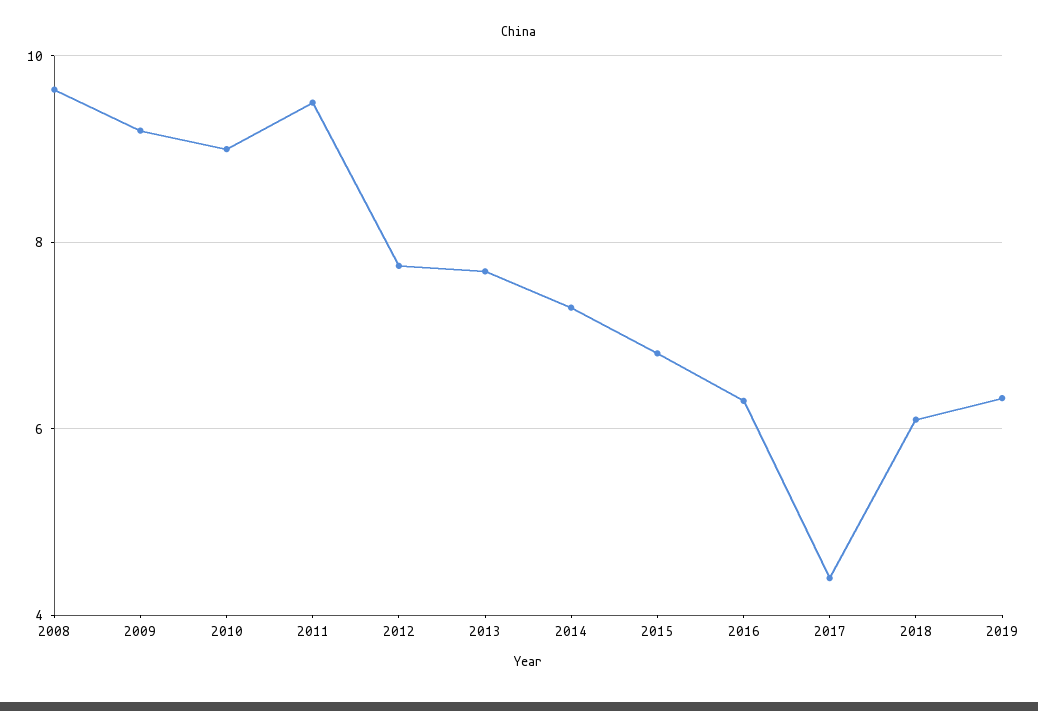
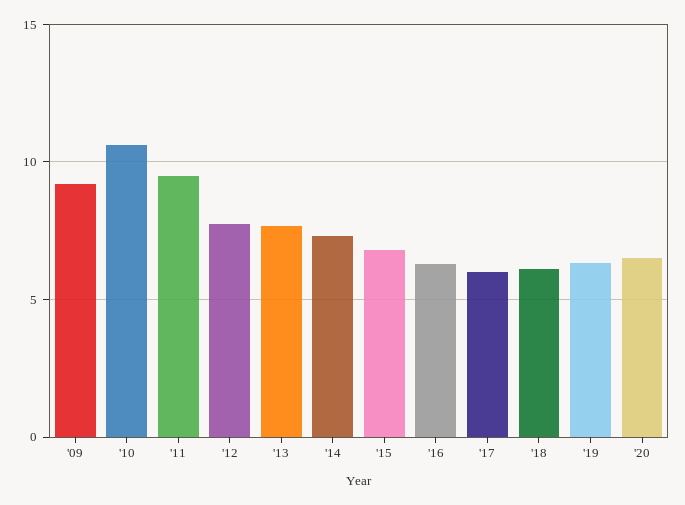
2008: 9.6 -> none
2010: 9 -> 10.5
2017: 4.4 -> 6
'20: none -> 6.5

